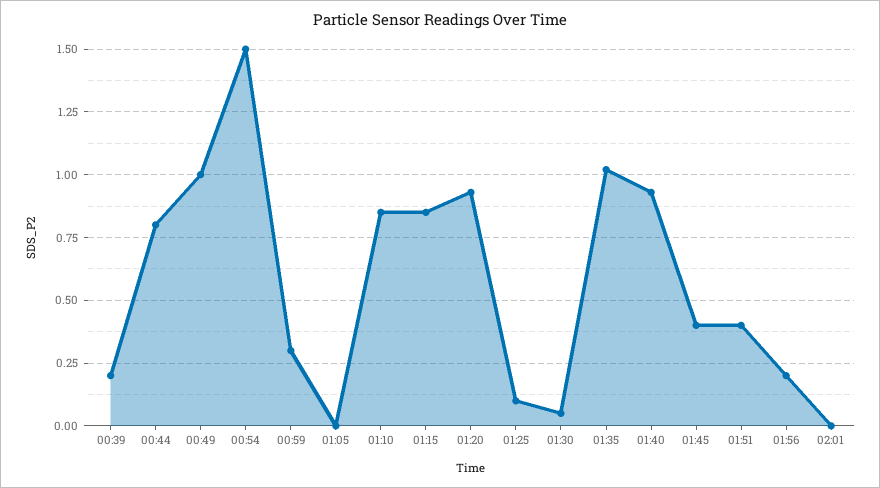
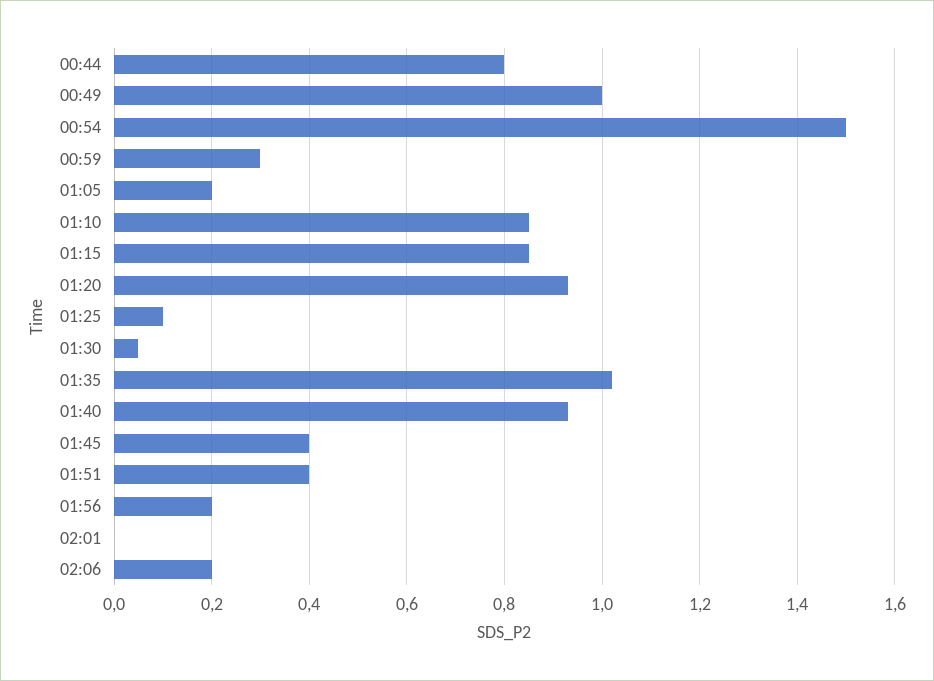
00:39: 0.2 -> none
01:05: 0 -> 0.2
02:06: none -> 0.2

